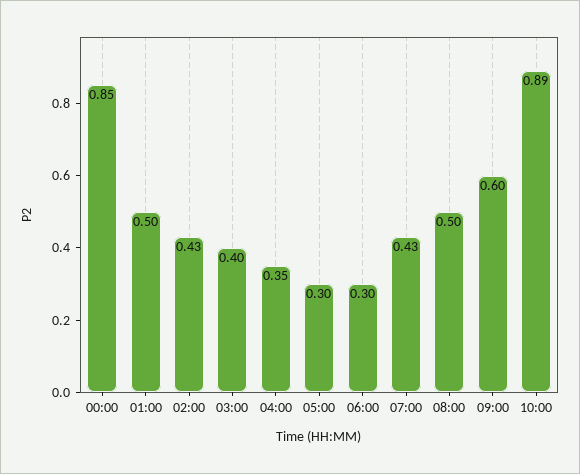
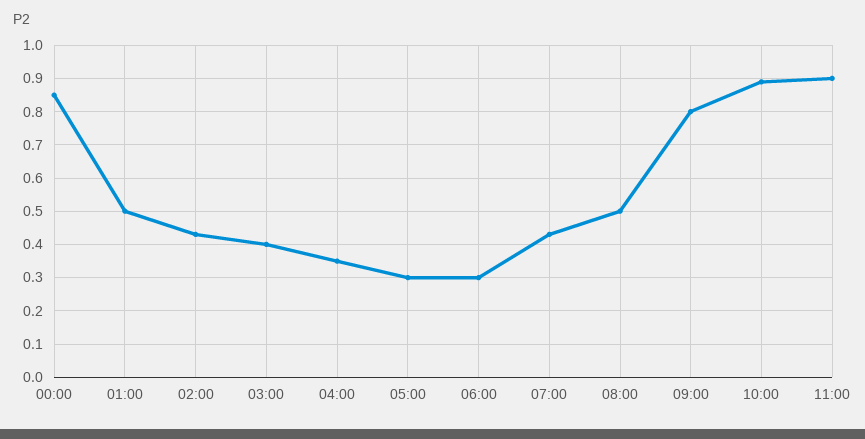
09:00: 0.6 -> 0.8
11:00: none -> 0.9

